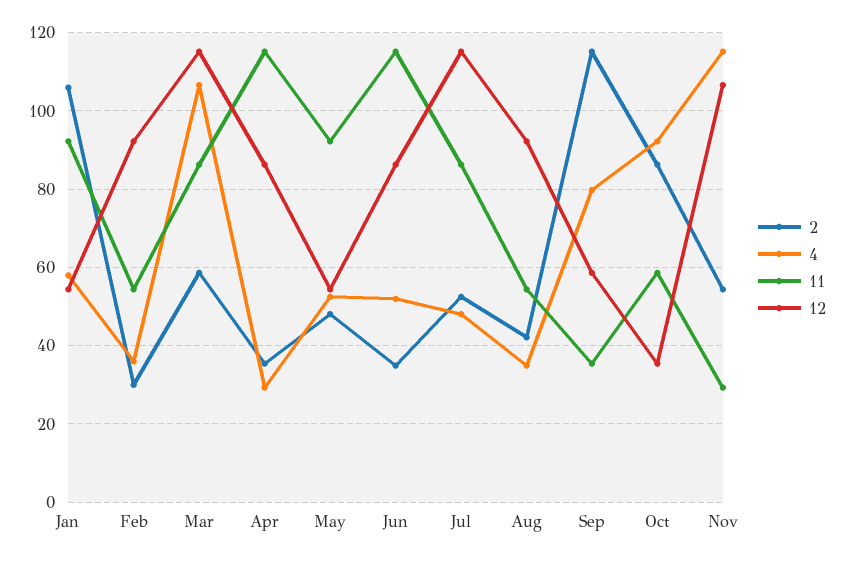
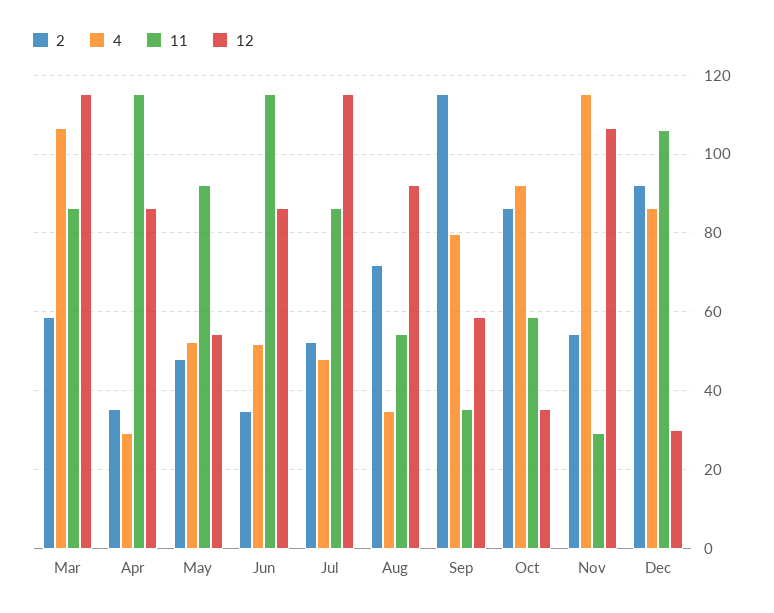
2, Jan: 106 -> none
4, Jan: 58 -> none
11, Jan: 92 -> none
12, Jan: 54 -> none
2, Feb: 30 -> none
4, Feb: 36 -> none
11, Feb: 54 -> none
12, Feb: 92 -> none
2, Aug: 42 -> 72
2, Dec: none -> 92
4, Dec: none -> 86
11, Dec: none -> 106
12, Dec: none -> 30

